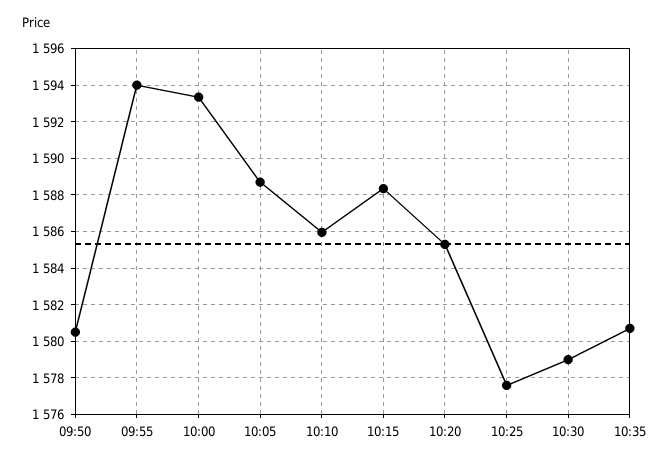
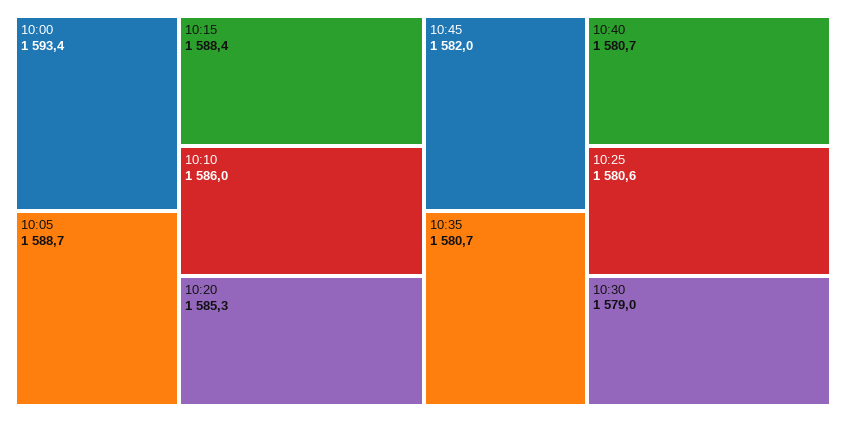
09:50: 1580.5 -> none
09:55: 1594 -> none
10:25: 1577.5 -> 1580.6
10:45: none -> 1582
10:40: none -> 1580.7

